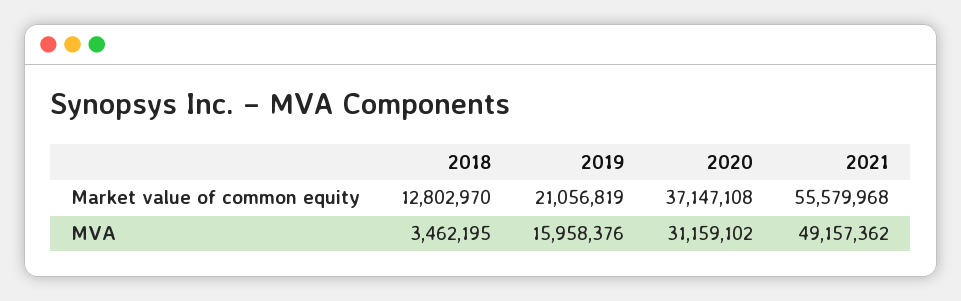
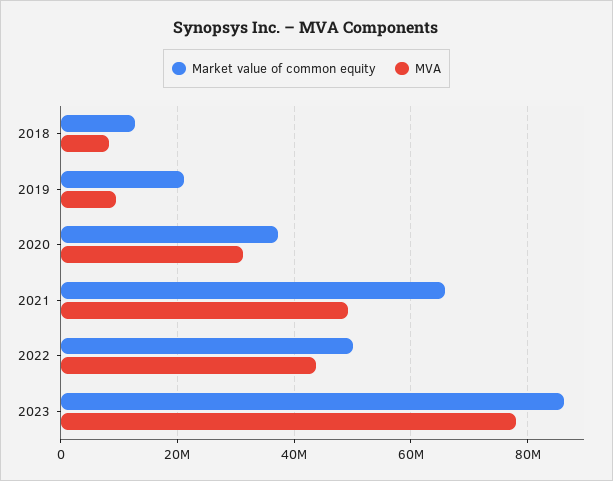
Market value of common equity, 2021: 55579968 -> 66000000
MVA, 2018: 3462195 -> 8000000
MVA, 2019: 15958376 -> 10000000
Market value of common equity, 2022: none -> 50000000
MVA, 2022: none -> 44000000
Market value of common equity, 2023: none -> 86000000
MVA, 2023: none -> 78000000

